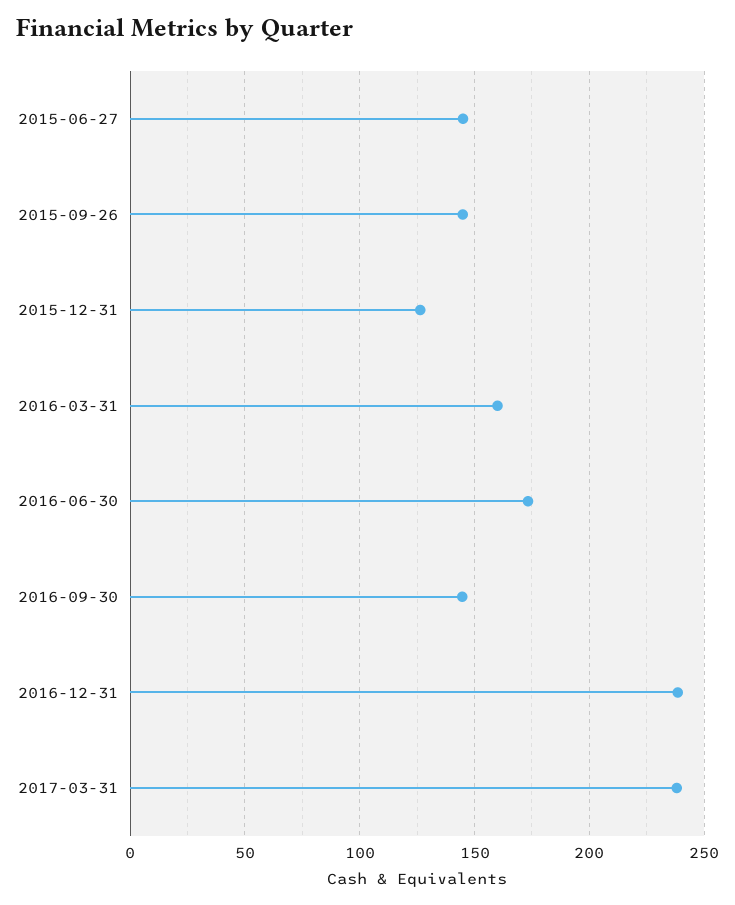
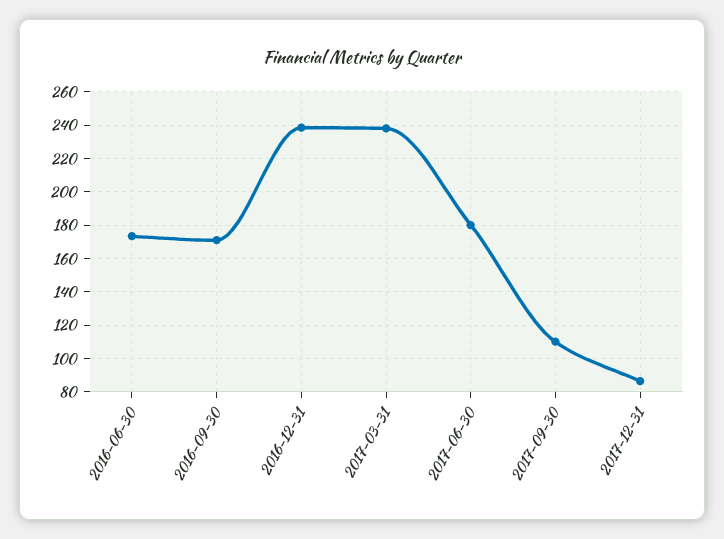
2015-06-27: 145 -> none
2015-09-26: 145 -> none
2015-12-31: 125 -> none
2016-03-31: 160 -> none
2016-09-30: 145 -> 170
2017-06-30: none -> 180
2017-09-30: none -> 110
2017-12-31: none -> 85

